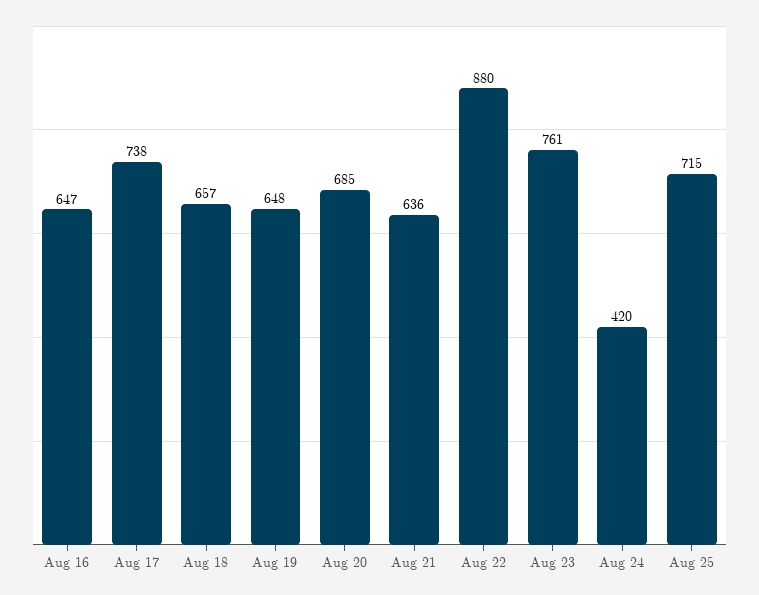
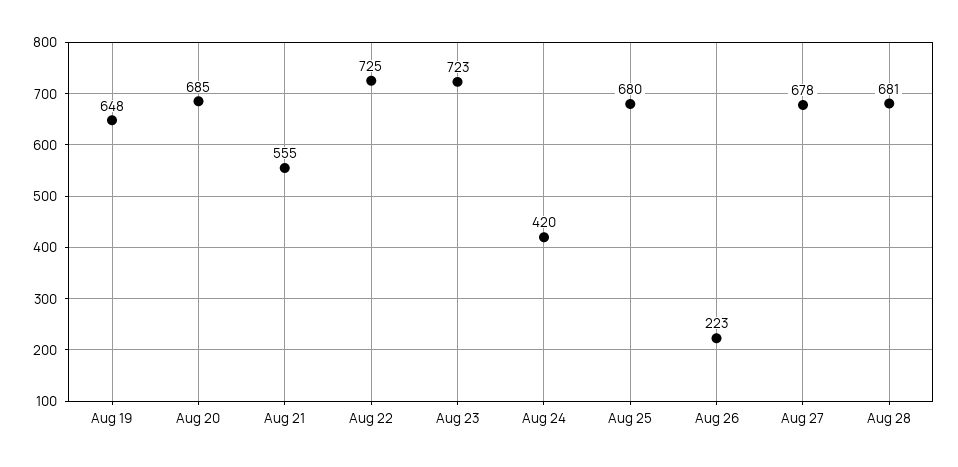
Aug 16: 647 -> none
Aug 17: 738 -> none
Aug 18: 657 -> none
Aug 21: 636 -> 555
Aug 22: 880 -> 725
Aug 23: 761 -> 723
Aug 25: 715 -> 680
Aug 26: none -> 223
Aug 27: none -> 678
Aug 28: none -> 681

